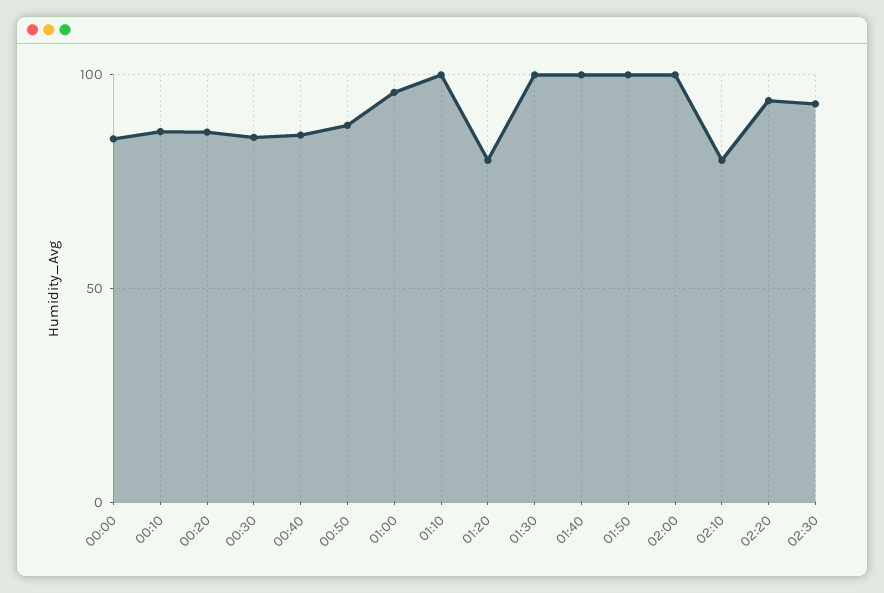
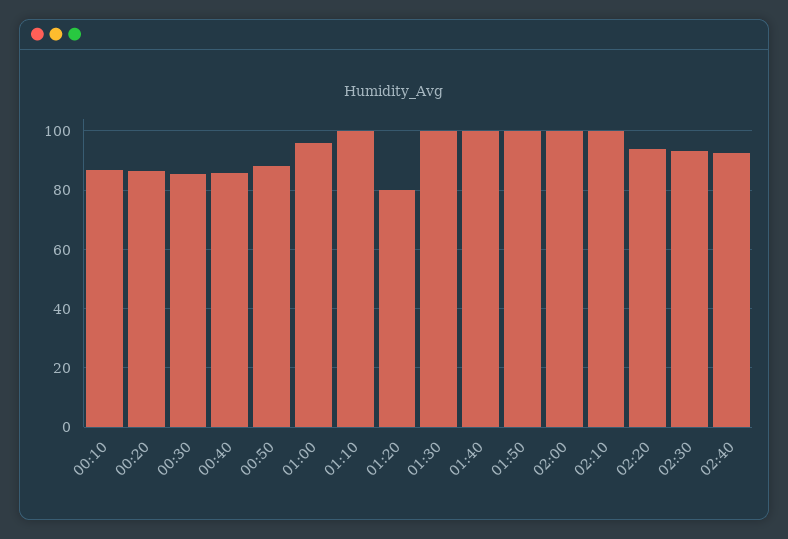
00:00: 85 -> none
02:10: 80 -> 100
02:40: none -> 92.5

